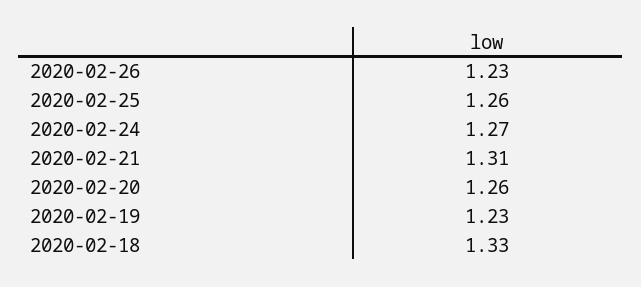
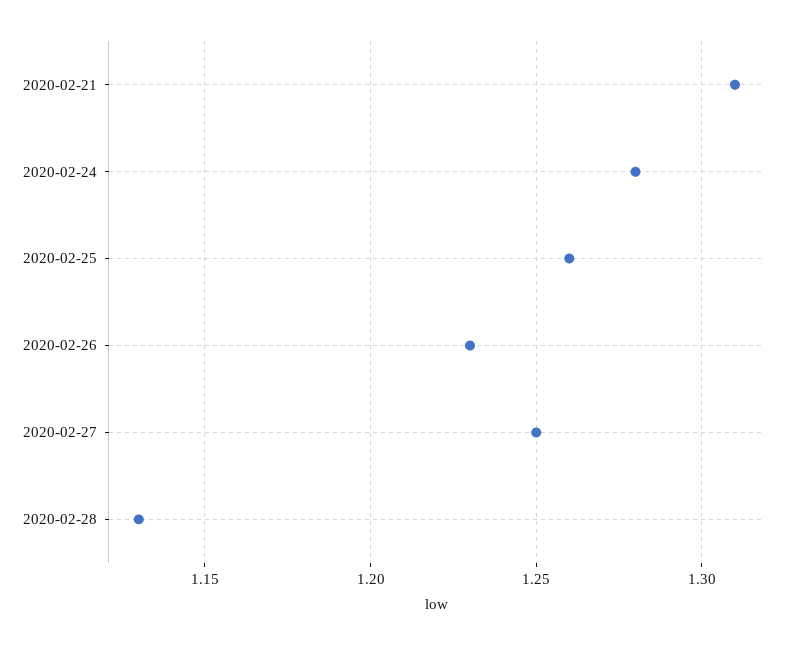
2020-02-24: 1.27 -> 1.28
2020-02-20: 1.26 -> none
2020-02-19: 1.23 -> none
2020-02-18: 1.33 -> none
2020-02-27: none -> 1.25
2020-02-28: none -> 1.13

